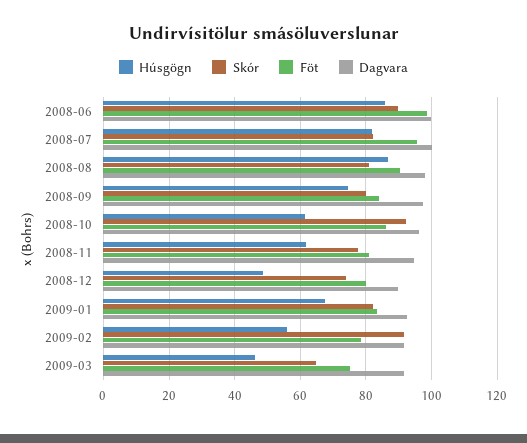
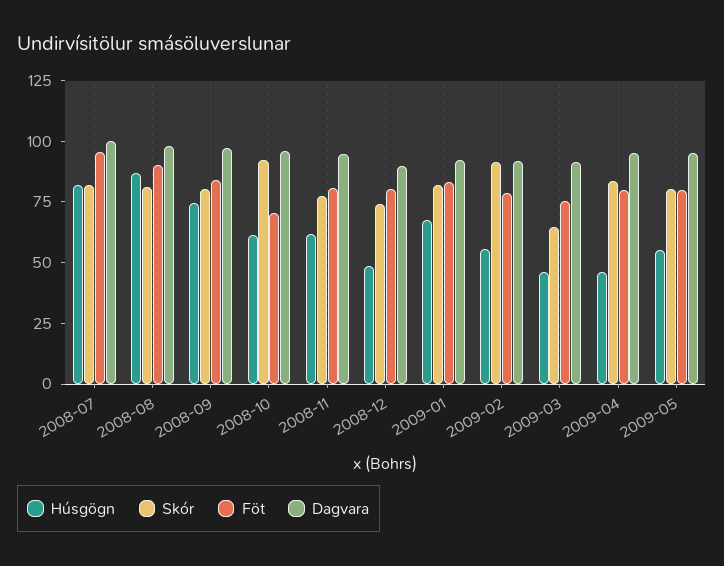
Húsgögn, 2008-06: 86 -> none
Skór, 2008-06: 90 -> none
Föt, 2008-06: 98 -> none
Dagvara, 2008-06: 100 -> none
Föt, 2008-10: 86 -> 70
Húsgögn, 2009-04: none -> 45
Skór, 2009-04: none -> 85
Föt, 2009-04: none -> 80
Dagvara, 2009-04: none -> 95
Húsgögn, 2009-05: none -> 55
Skór, 2009-05: none -> 80
Föt, 2009-05: none -> 80
Dagvara, 2009-05: none -> 95

